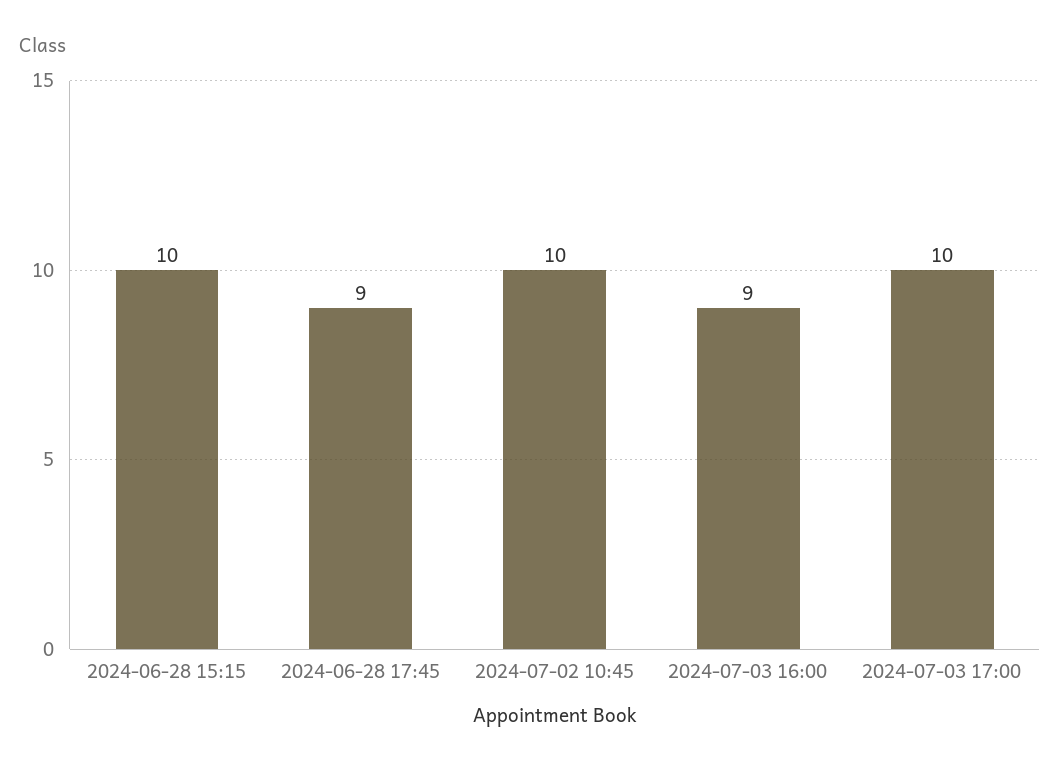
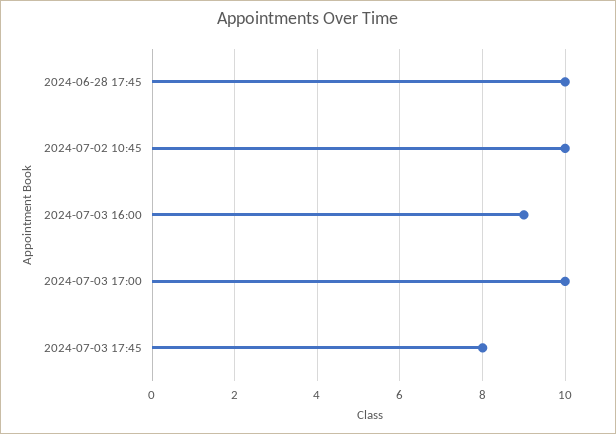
2024-06-28 15:15: 10 -> none
2024-06-28 17:45: 9 -> 10
2024-07-03 17:45: none -> 8

